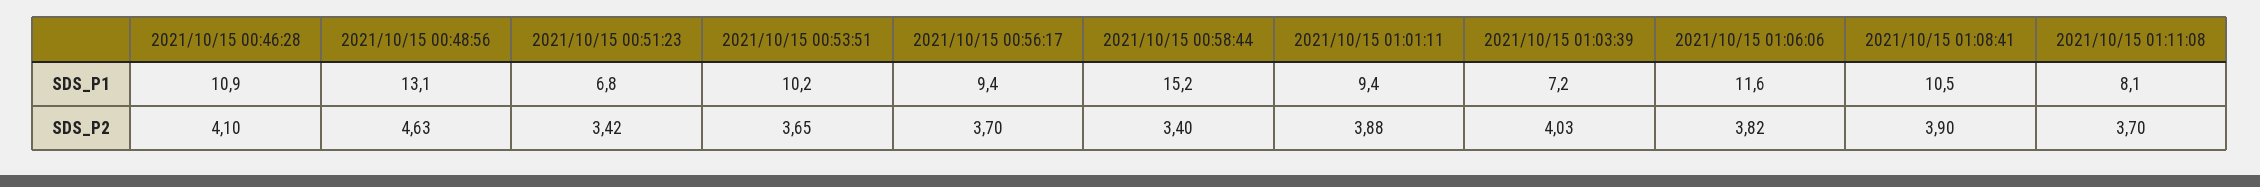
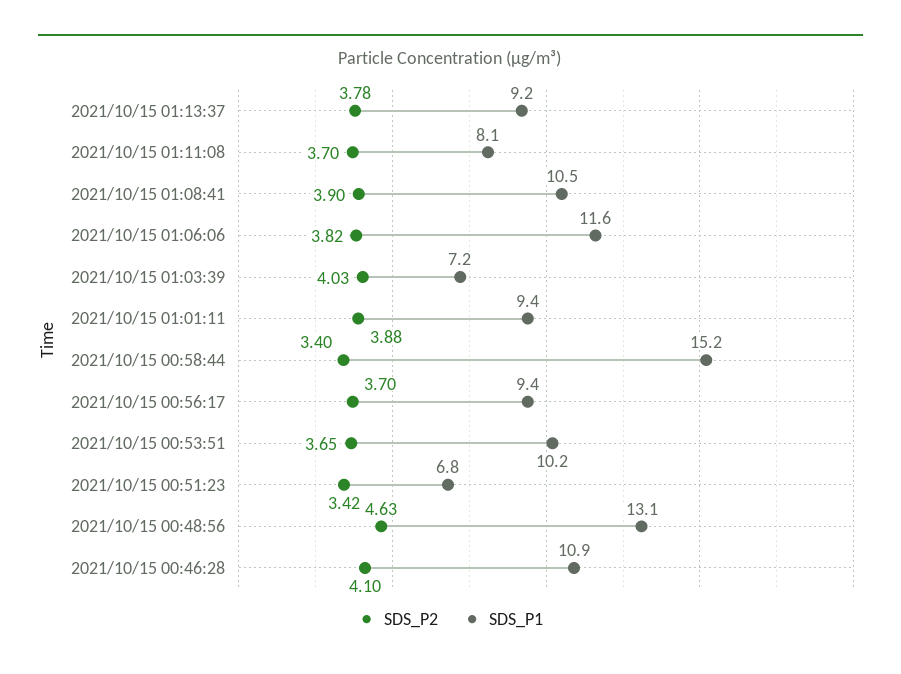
SDS_P2, 2021/10/15 01:13:37: none -> 3.78
SDS_P1, 2021/10/15 01:13:37: none -> 9.2

